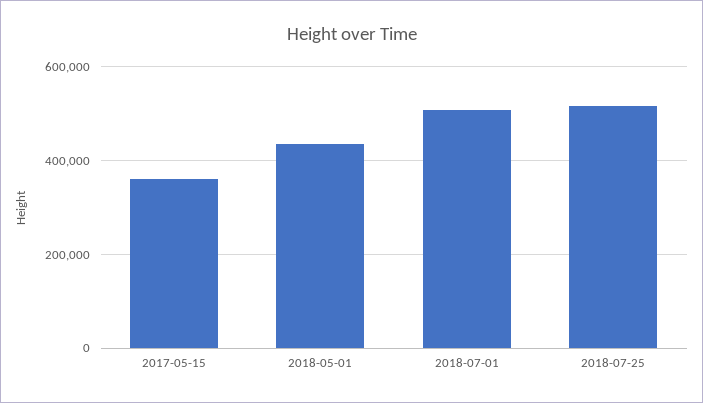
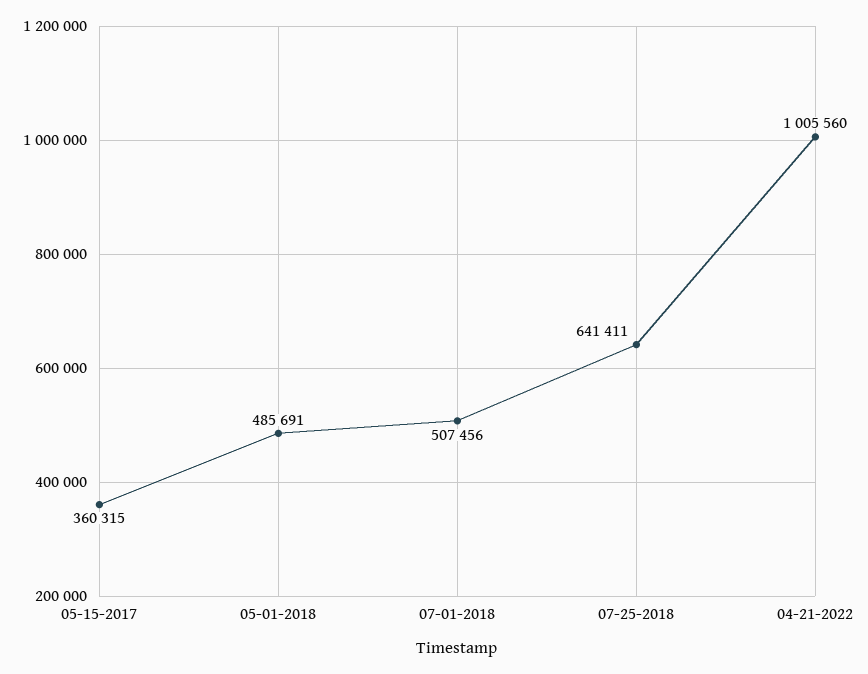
2018-05-01: 440000 -> 485691
2018-07-25: 520000 -> 641411
04-21-2022: none -> 1005560

